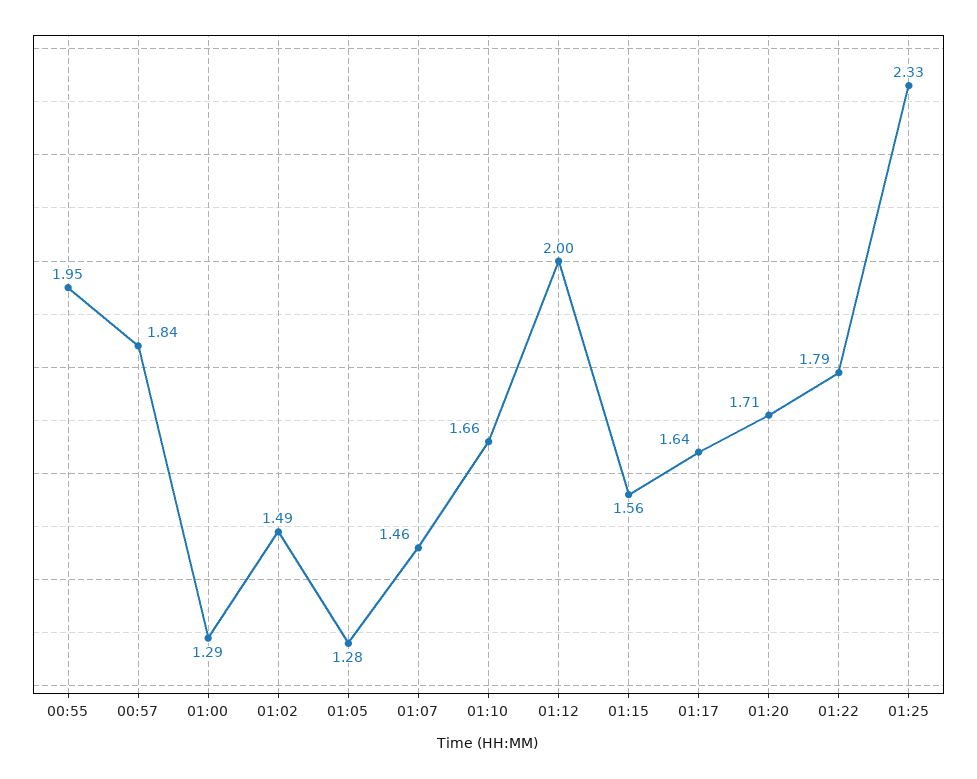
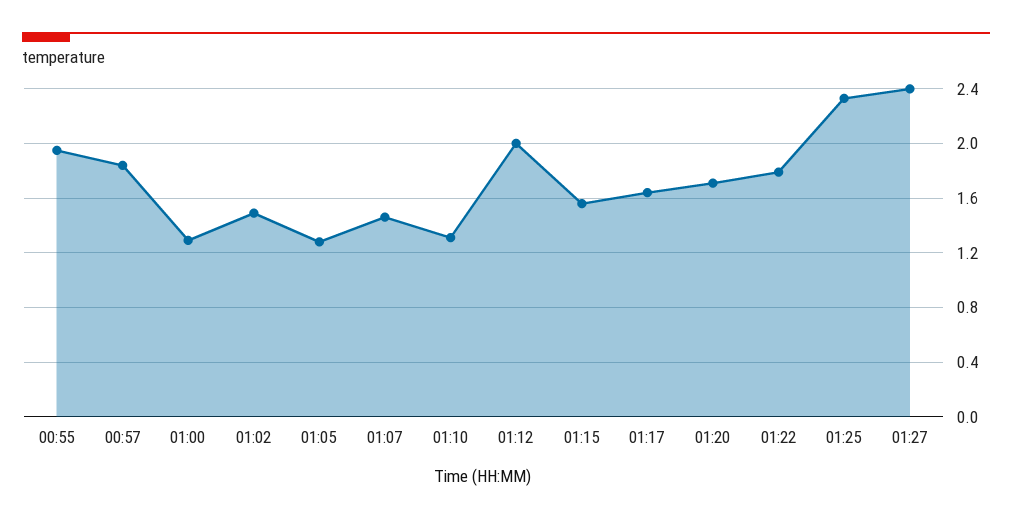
01:10: 1.66 -> 1.3
01:27: none -> 2.4

